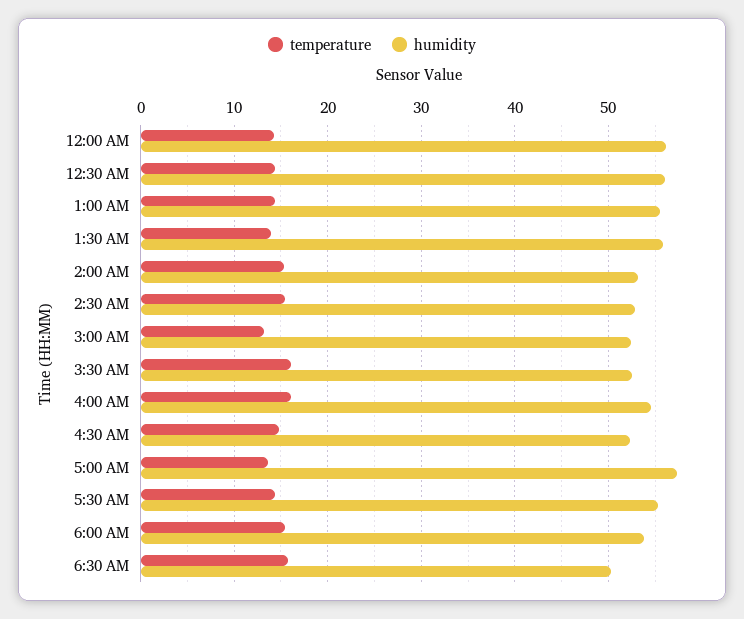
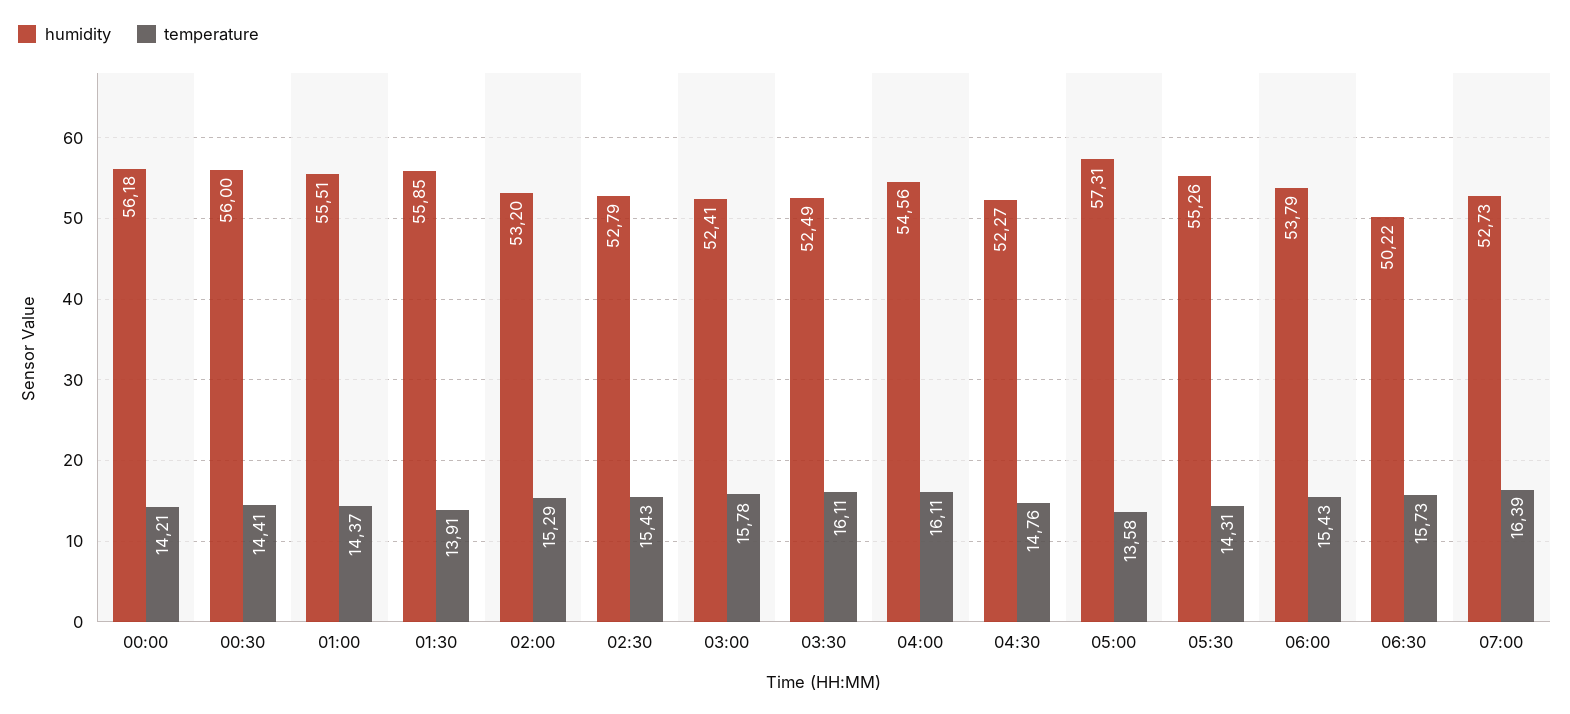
temperature, 3:00 AM: 13 -> 15.78
humidity, 07:00: none -> 52.73
temperature, 07:00: none -> 16.39

